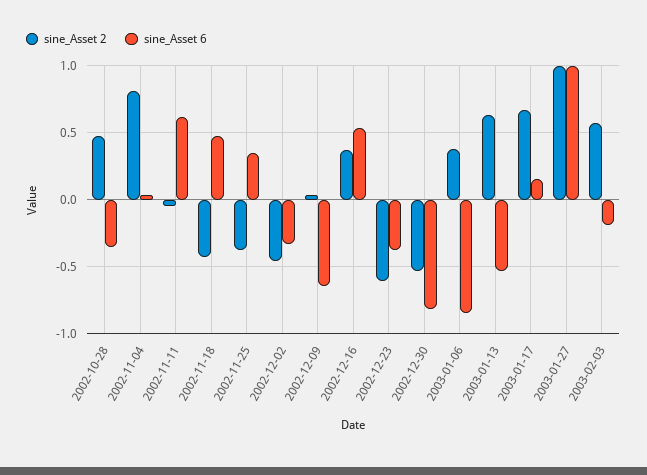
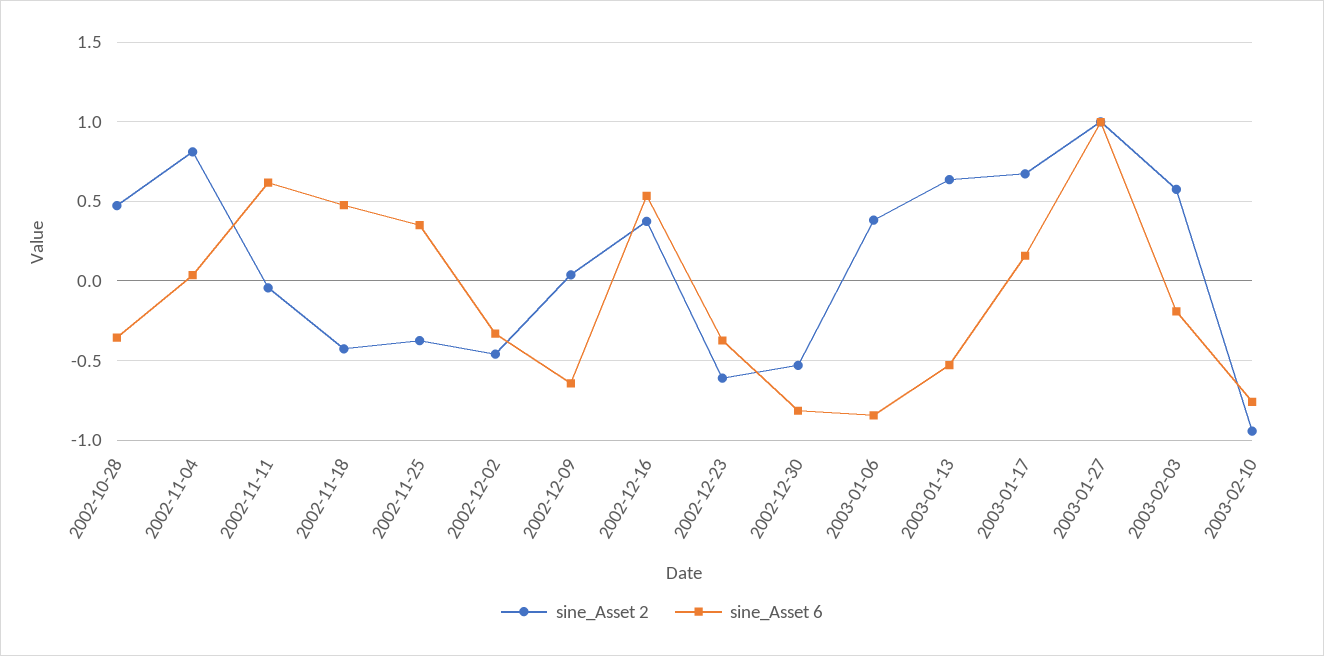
sine_Asset 2, 2003-02-10: none -> -0.95
sine_Asset 6, 2003-02-10: none -> -0.75

